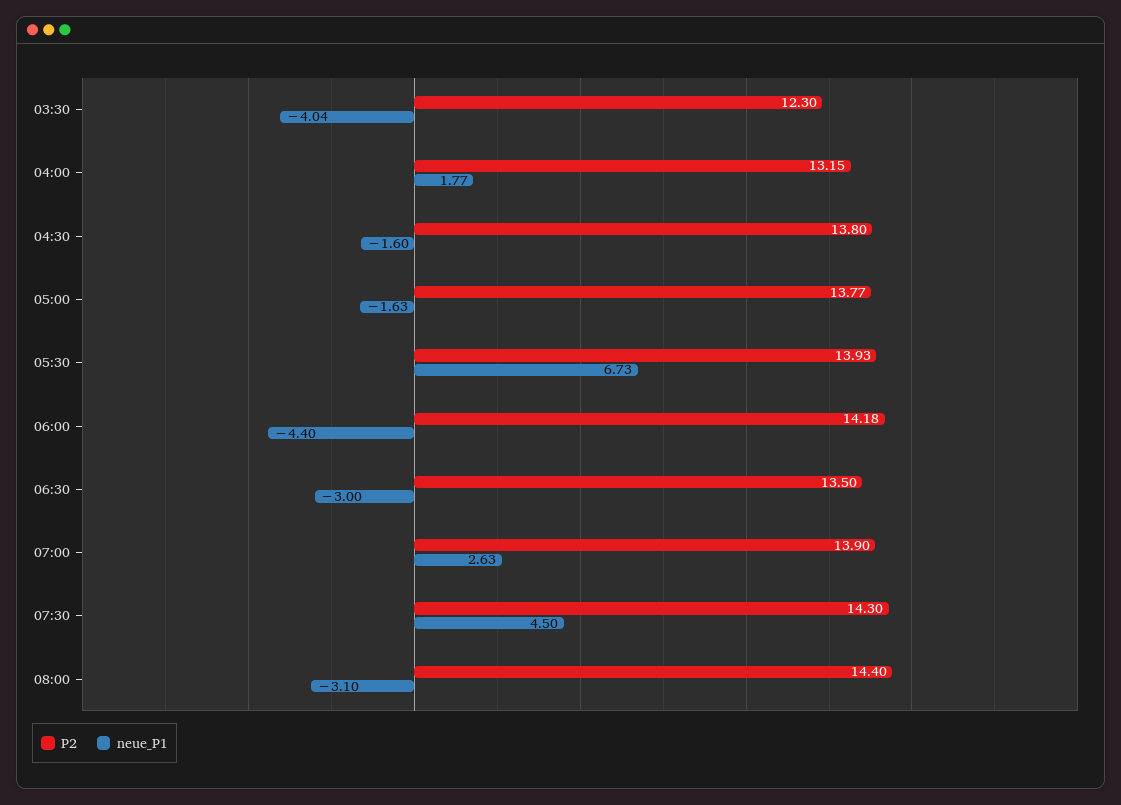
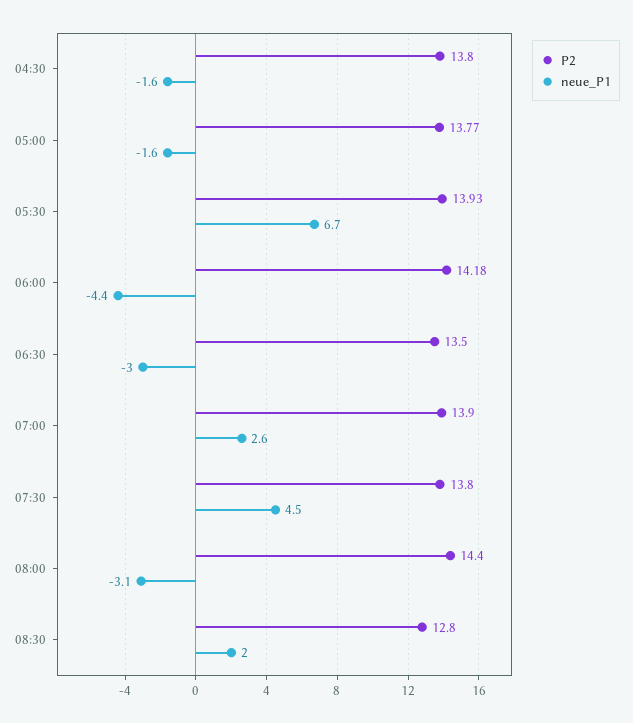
P2, 03:30: 12.3 -> none
neue_P1, 03:30: -4.04 -> none
P2, 04:00: 13.15 -> none
neue_P1, 04:00: 1.77 -> none
P2, 07:30: 14.3 -> 13.8
P2, 08:30: none -> 12.8
neue_P1, 08:30: none -> 2

